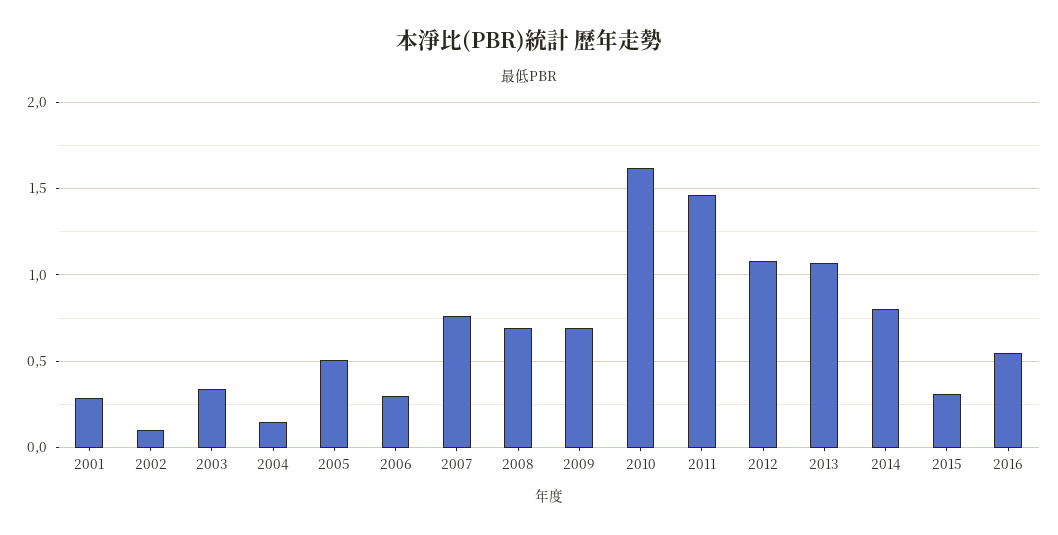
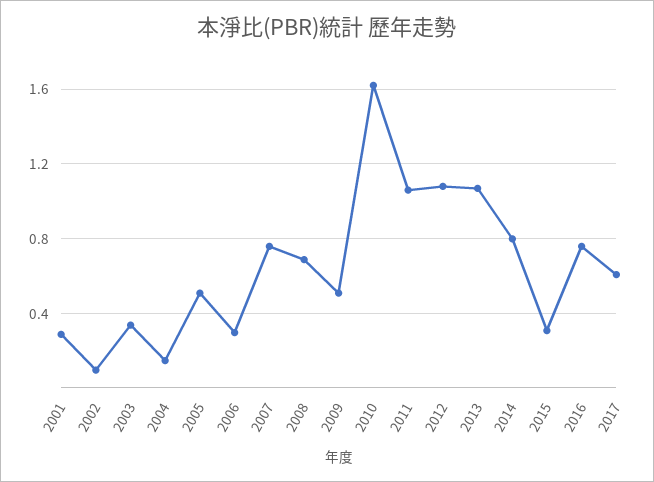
2009: 0.7 -> 0.5
2011: 1.45 -> 1.05
2016: 0.55 -> 0.75
2017: none -> 0.6

